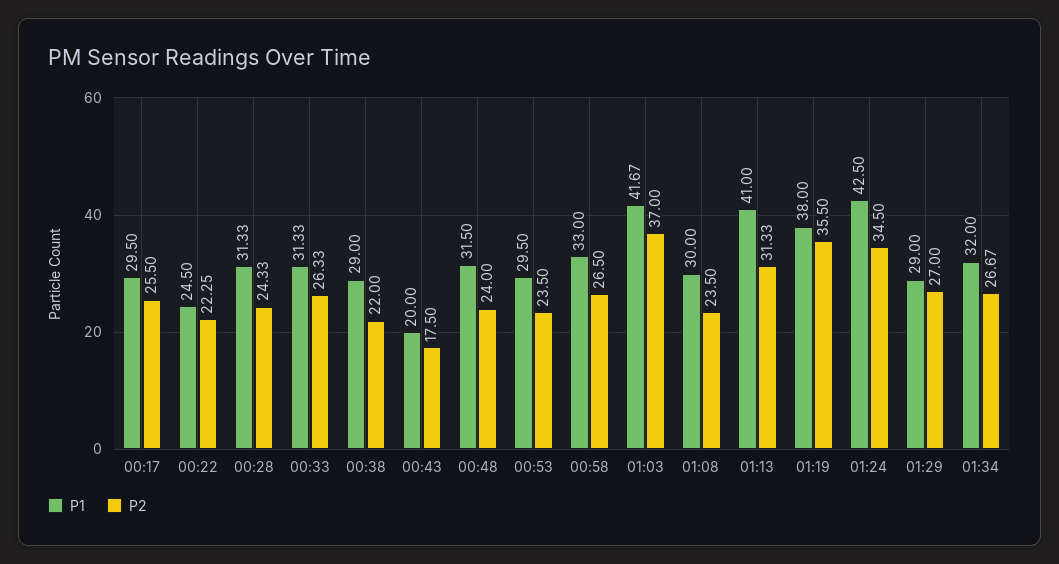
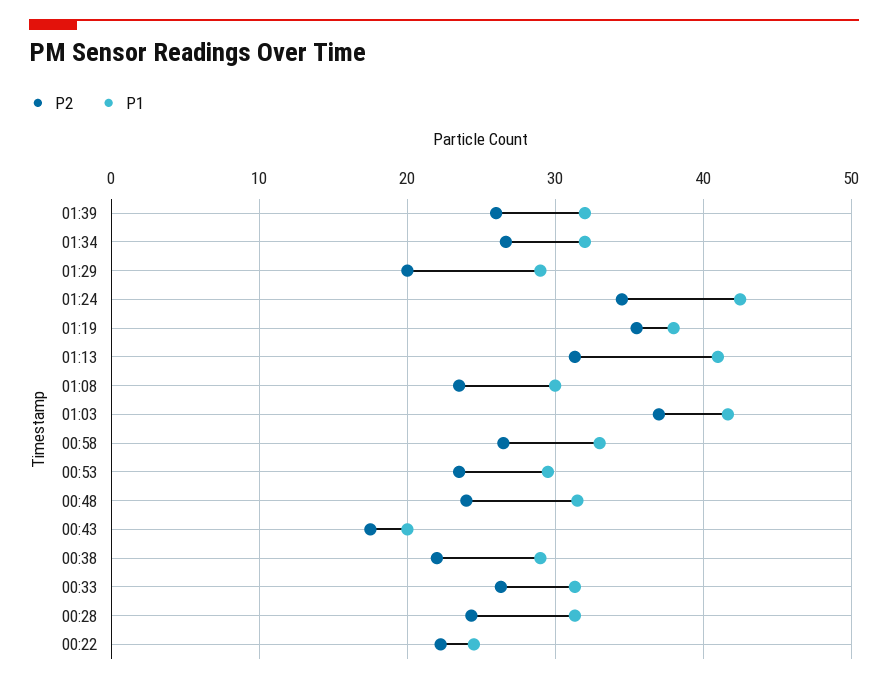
P1, 00:17: 29.5 -> none
P2, 00:17: 25.5 -> none
P2, 01:29: 27 -> 20
P2, 01:39: none -> 26
P1, 01:39: none -> 32

